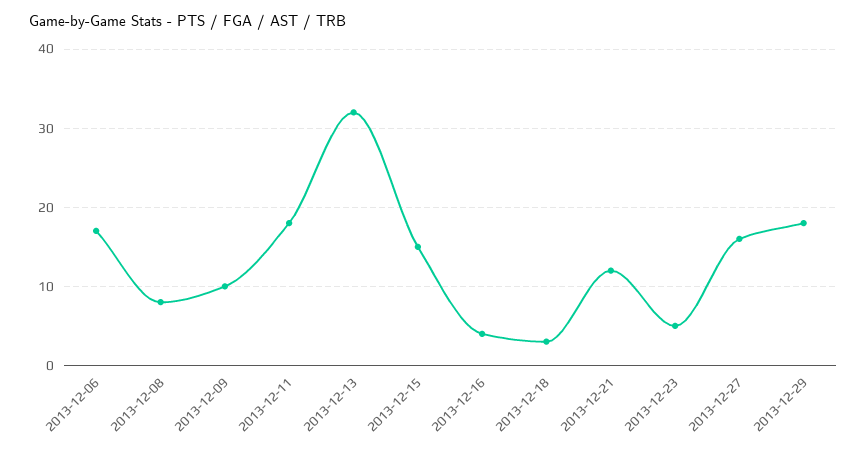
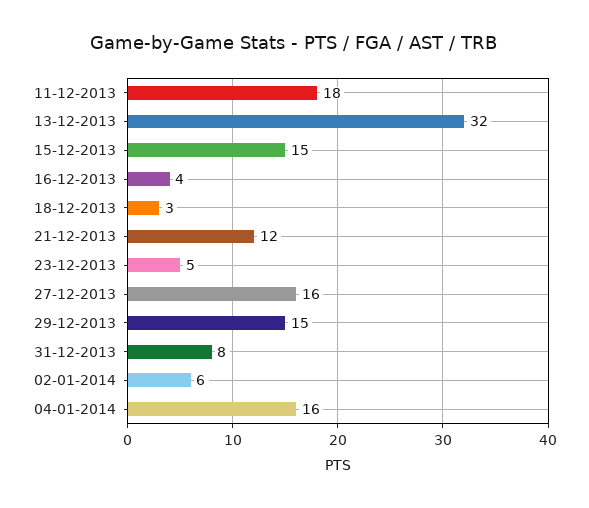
2013-12-06: 17 -> none
2013-12-08: 8 -> none
2013-12-09: 10 -> none
2013-12-29: 18 -> 15
31-12-2013: none -> 8
02-01-2014: none -> 6
04-01-2014: none -> 16

